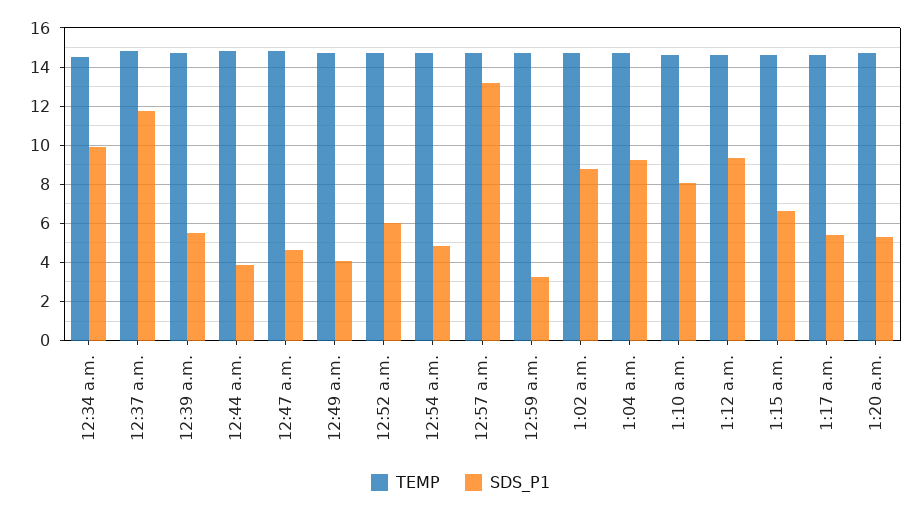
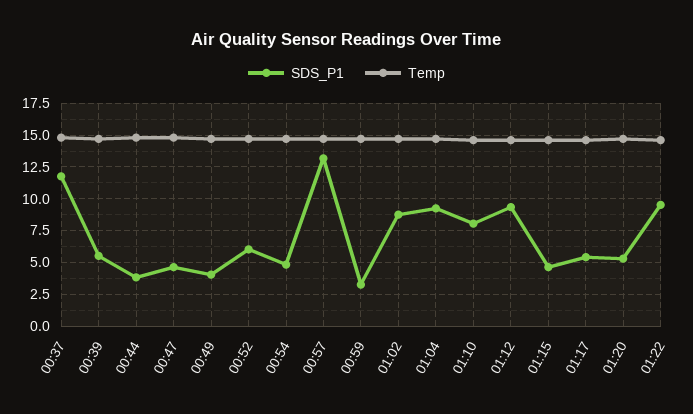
TEMP, 12:34 a.m.: 14.5 -> none
SDS_P1, 12:34 a.m.: 10 -> none
SDS_P1, 1:15 a.m.: 6.5 -> 4.5
SDS_P1, 01:22: none -> 9.5
TEMP, 01:22: none -> 14.5

